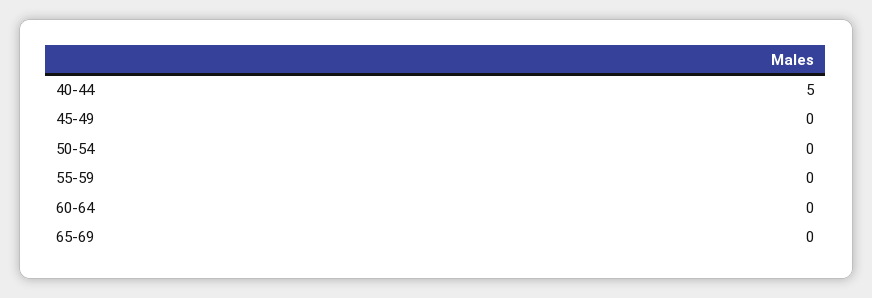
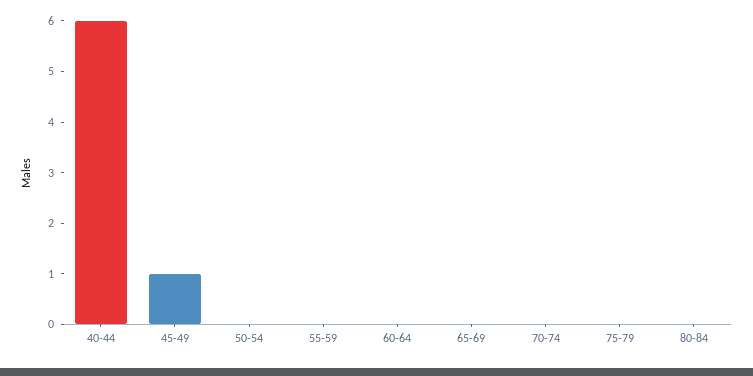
40-44: 5 -> 6
45-49: 0 -> 1
70-74: none -> 0
75-79: none -> 0
80-84: none -> 0

